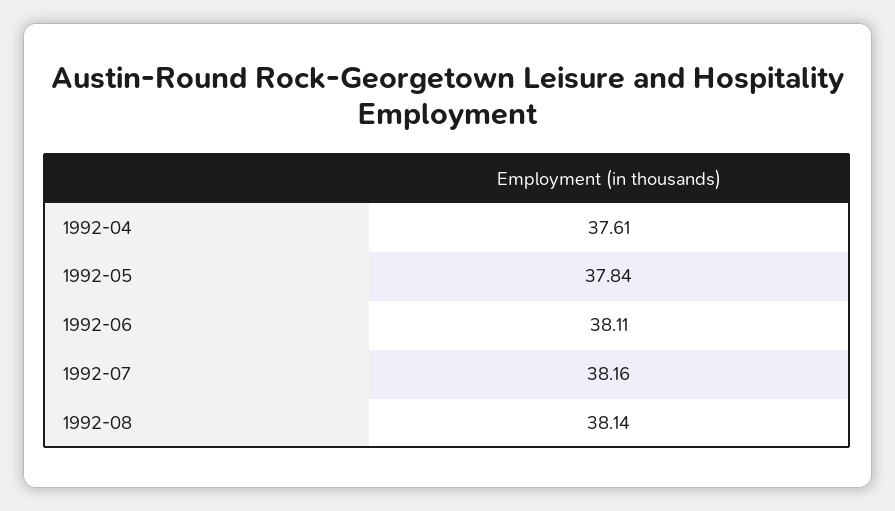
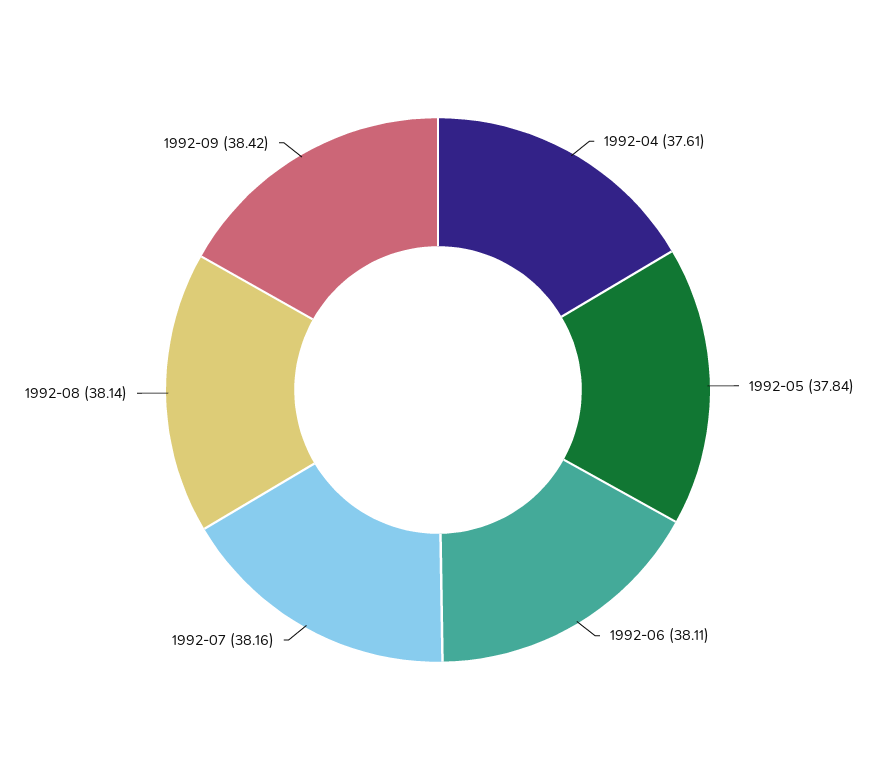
1992-09: none -> 38.42

